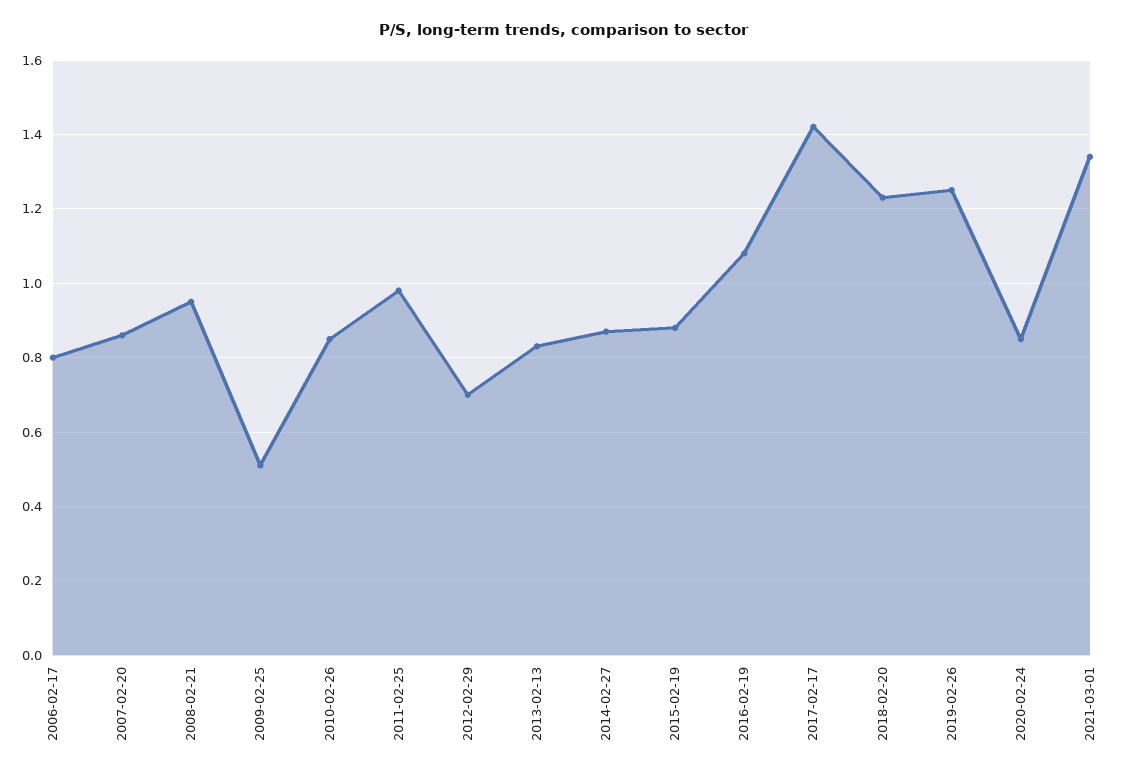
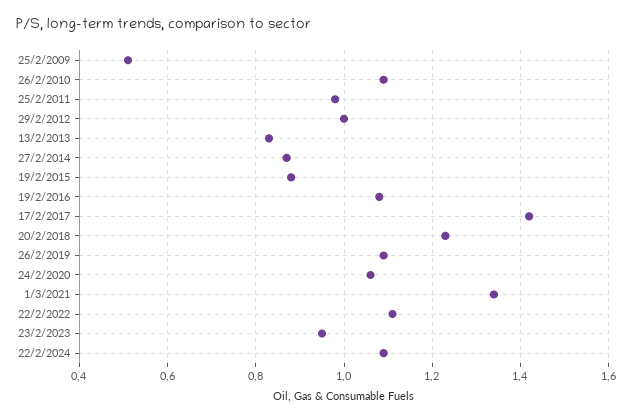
2006-02-17: 0.8 -> none
2007-02-20: 0.85 -> none
2008-02-21: 0.95 -> none
2010-02-26: 0.85 -> 1.1
2012-02-29: 0.7 -> 1
2019-02-26: 1.25 -> 1.1
2020-02-24: 0.85 -> 1.05
22/2/2022: none -> 1.1
23/2/2023: none -> 0.95
22/2/2024: none -> 1.1

